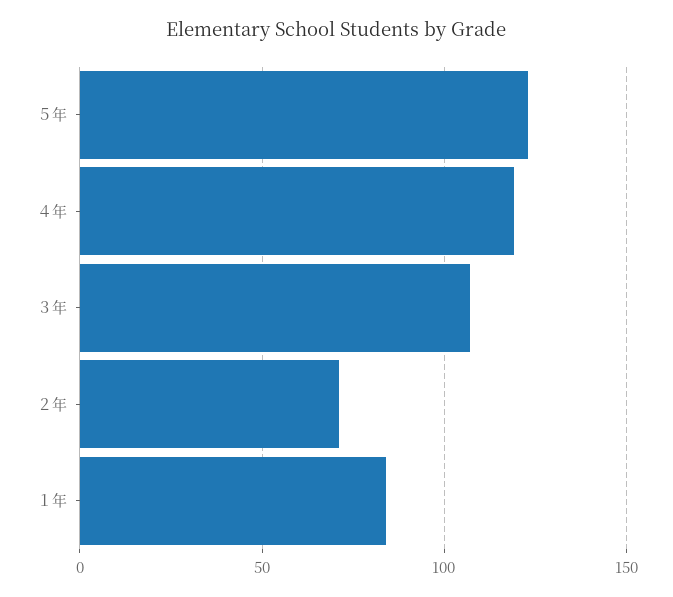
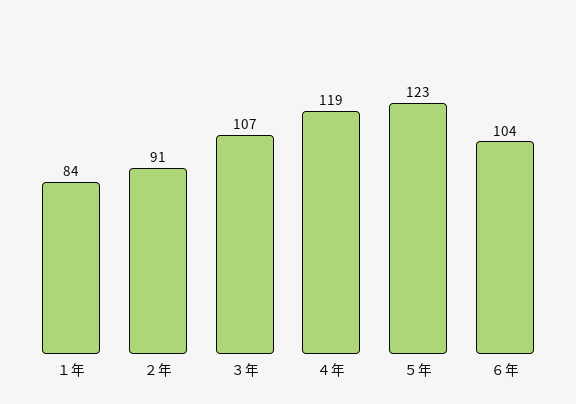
２年: 70 -> 91
６年: none -> 104

